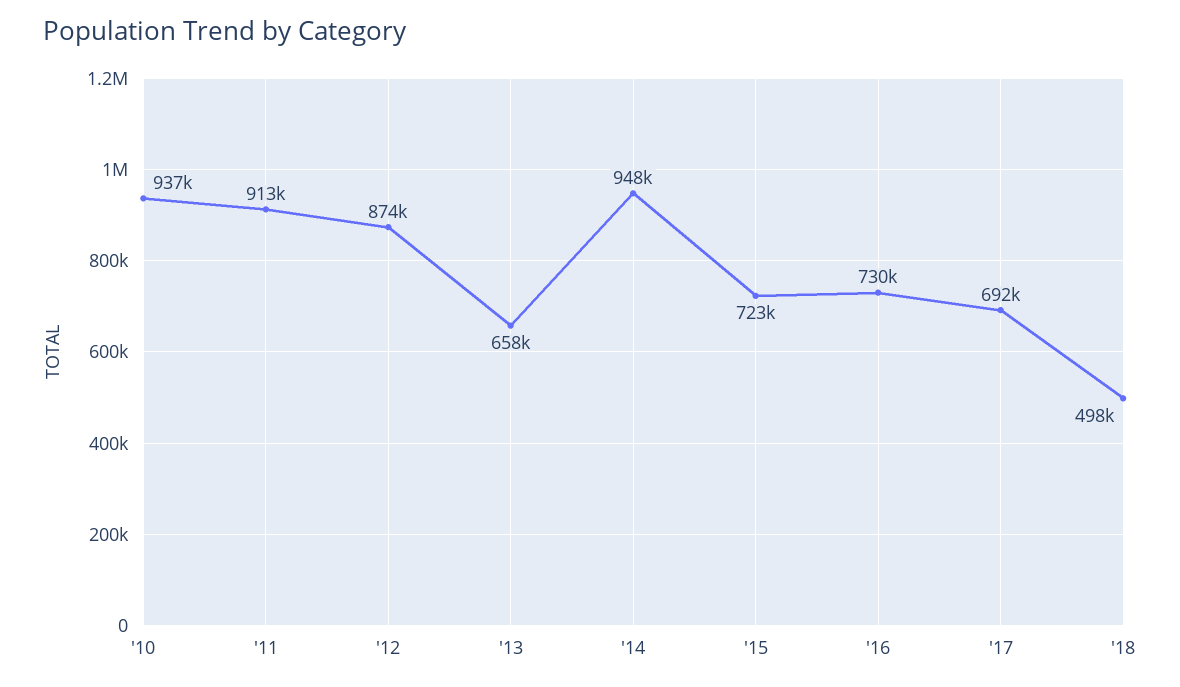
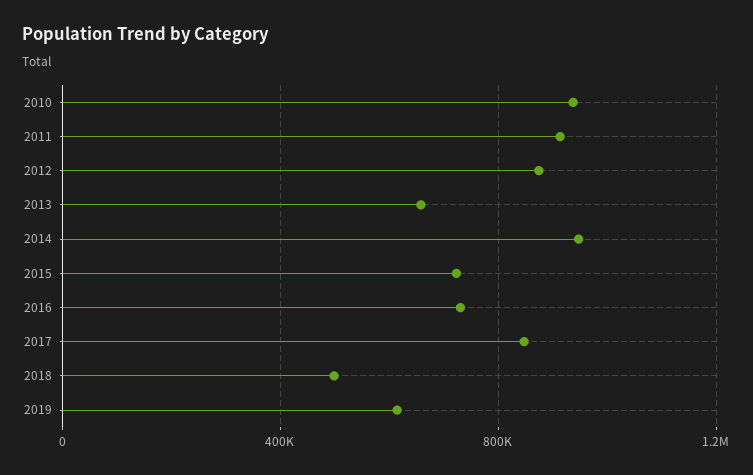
'17: 692000 -> 850000
2019: none -> 600000

